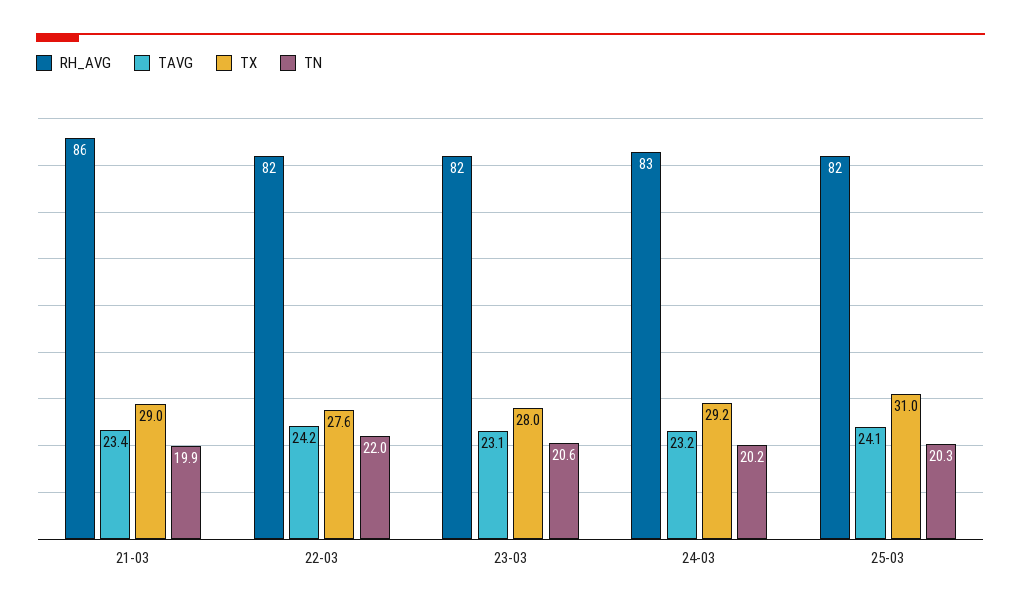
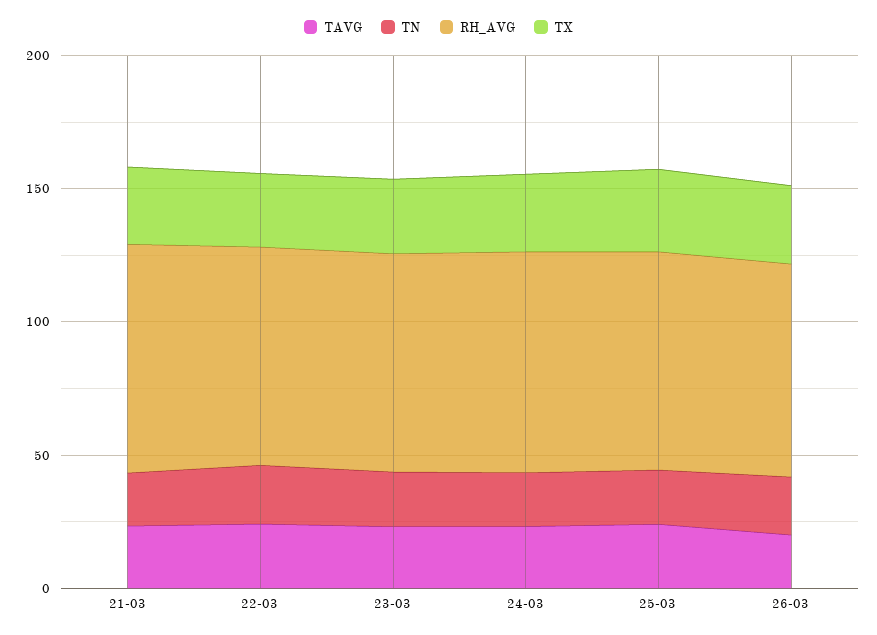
TAVG, 26-03: none -> 20
TN, 26-03: none -> 20
RH_AVG, 26-03: none -> 80
TX, 26-03: none -> 30

